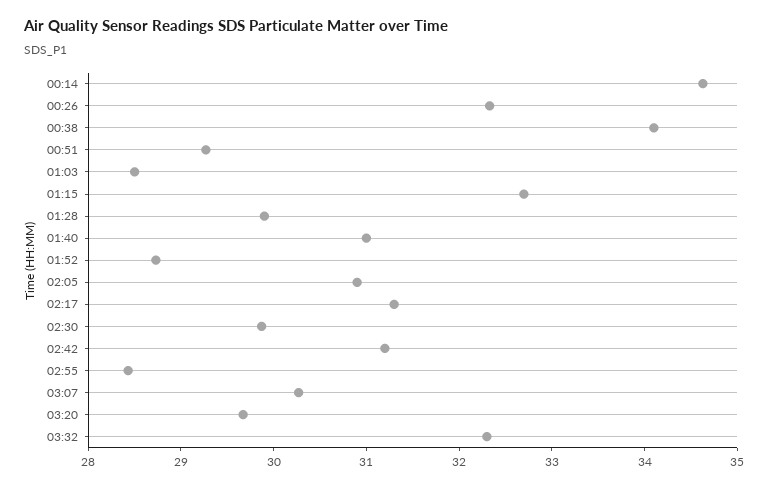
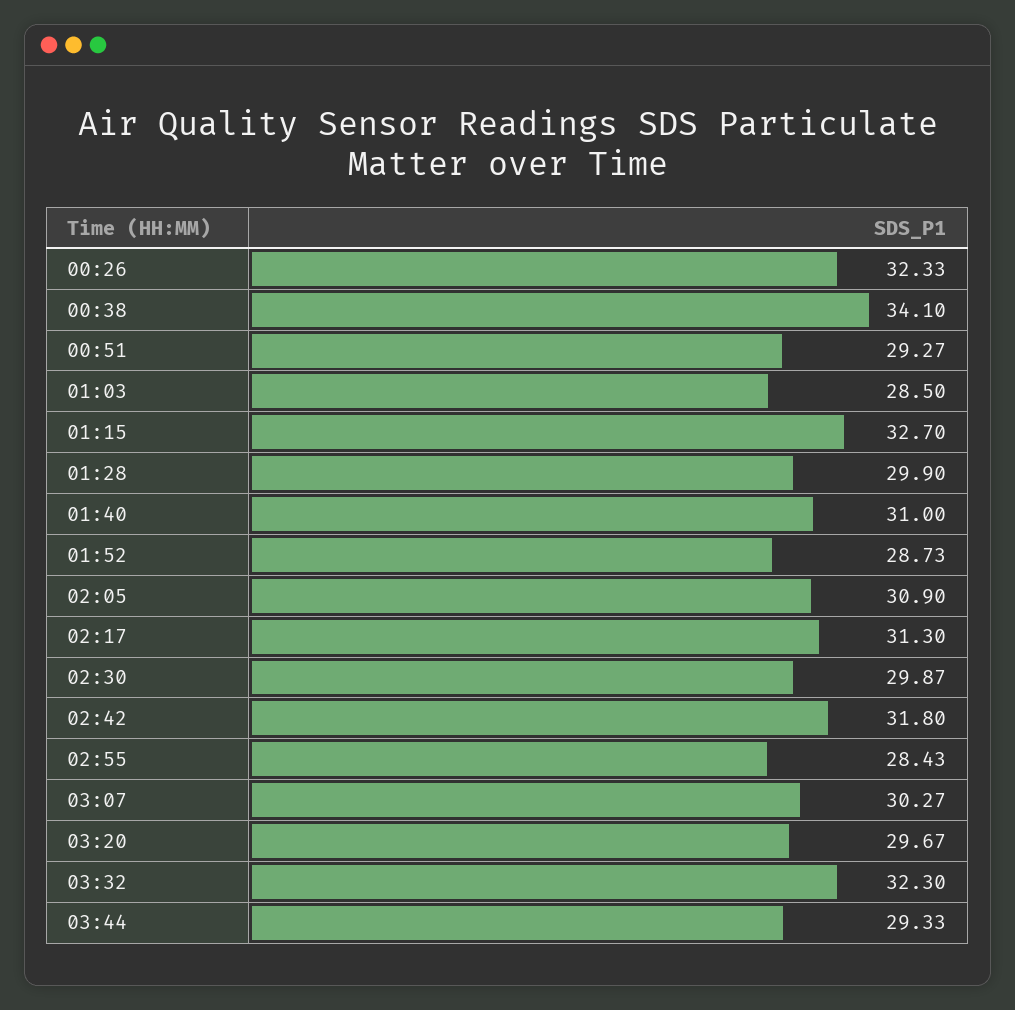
00:14: 34.6 -> none
02:42: 31.2 -> 31.8
03:44: none -> 29.33

